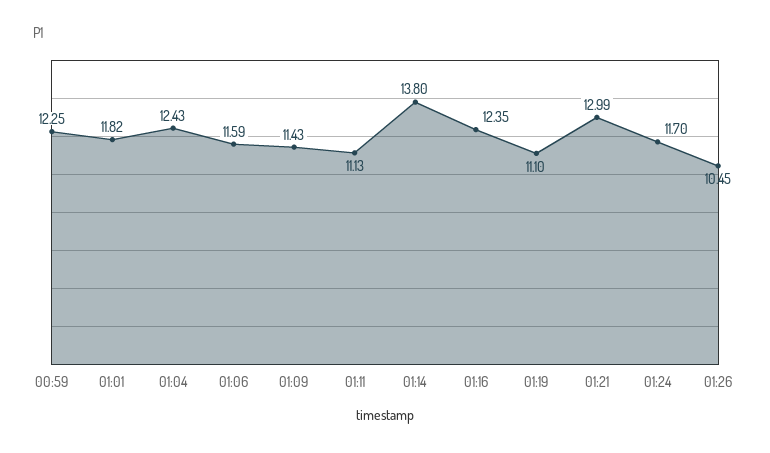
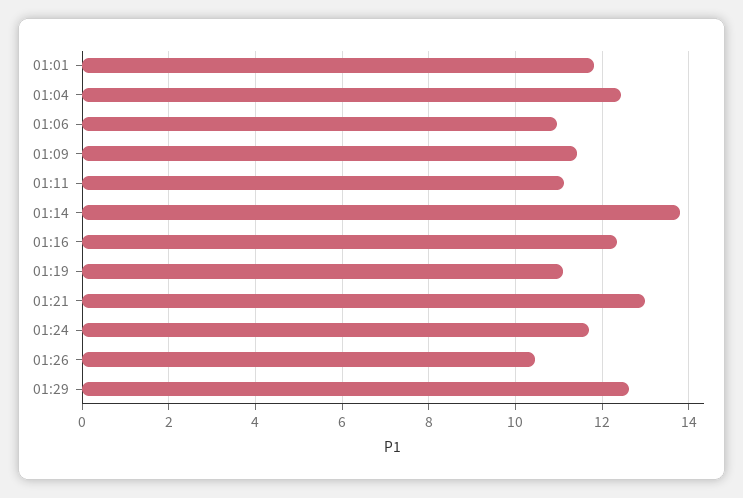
00:59: 12.25 -> none
01:06: 11.59 -> 11
01:29: none -> 12.6

